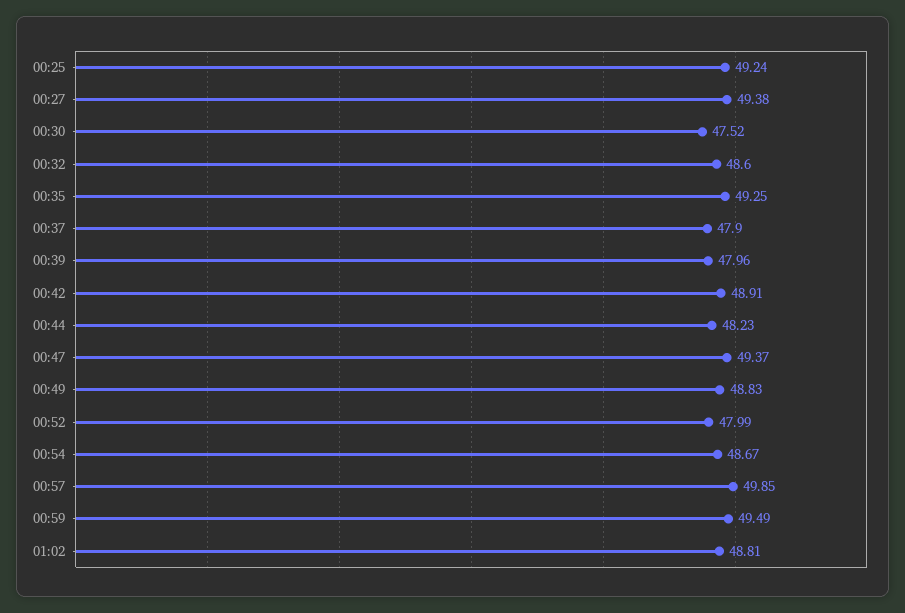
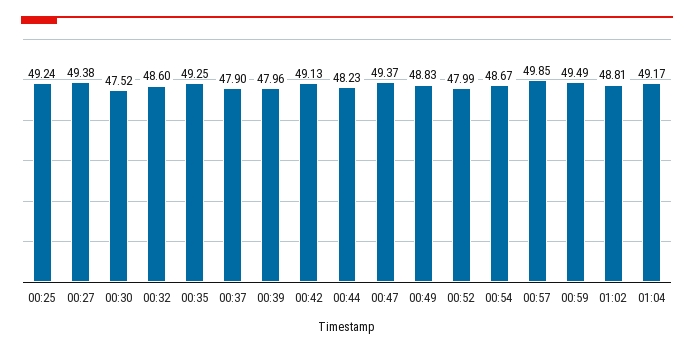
00:42: 48.91 -> 49.13
01:04: none -> 49.17

